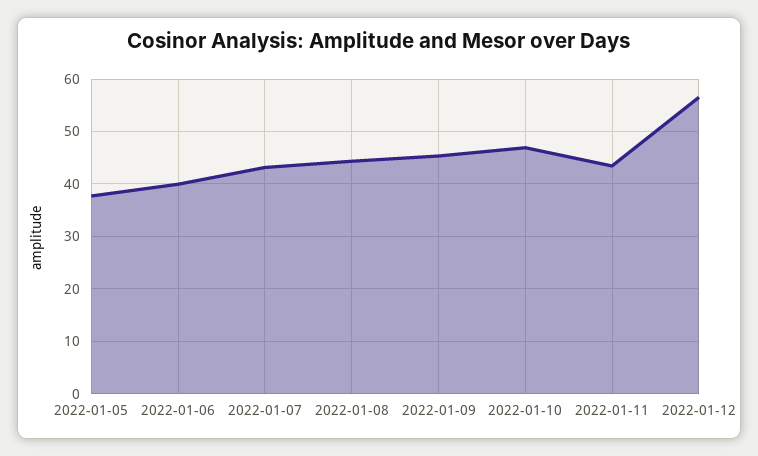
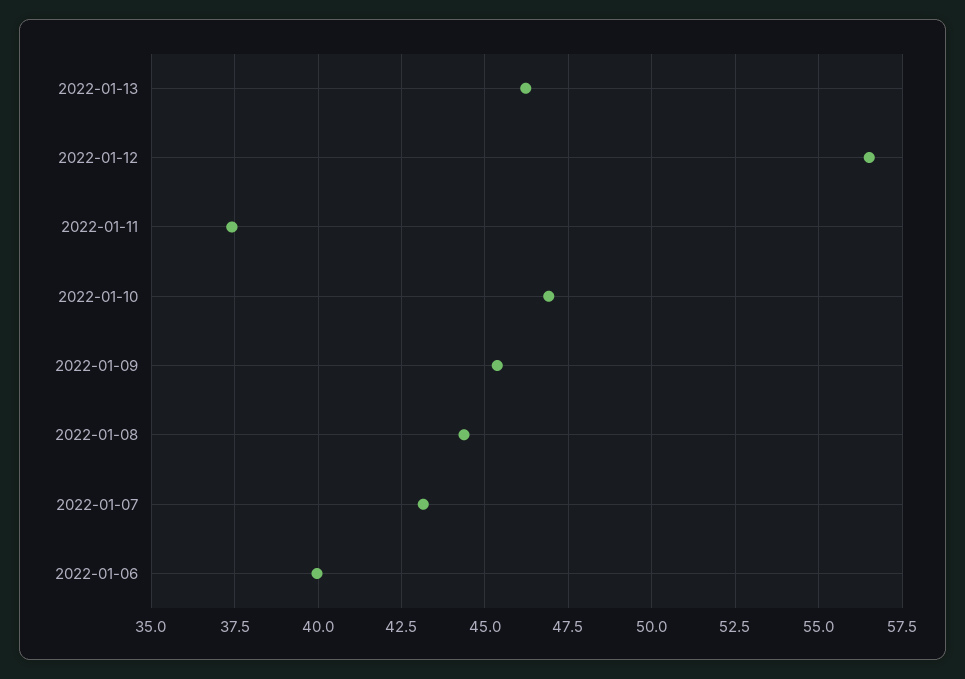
2022-01-05: 38 -> none
2022-01-11: 44 -> 37.5
2022-01-13: none -> 46.25

